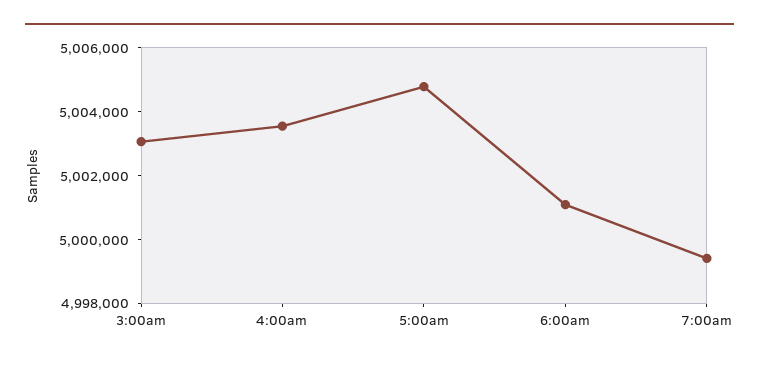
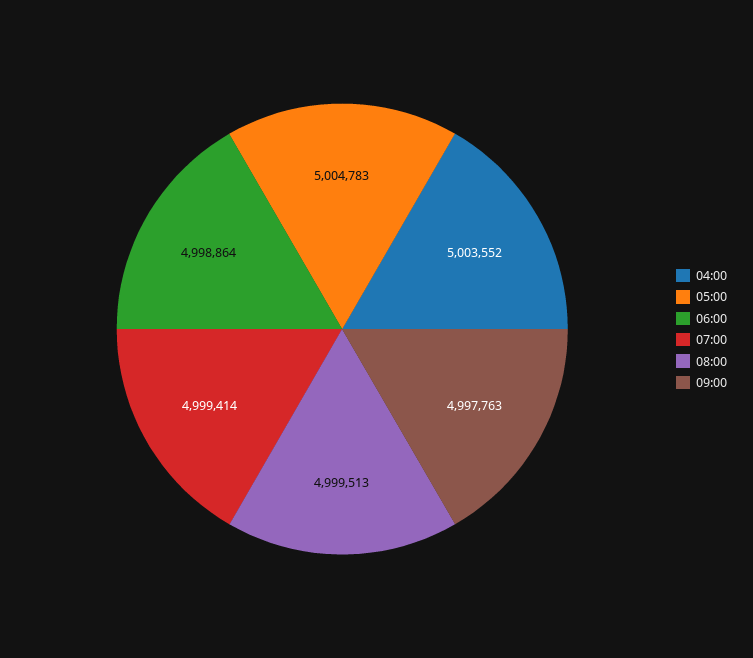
3:00am: 5003000 -> none
6:00am: 5001000 -> 4998864
08:00: none -> 4999513
09:00: none -> 4997763

